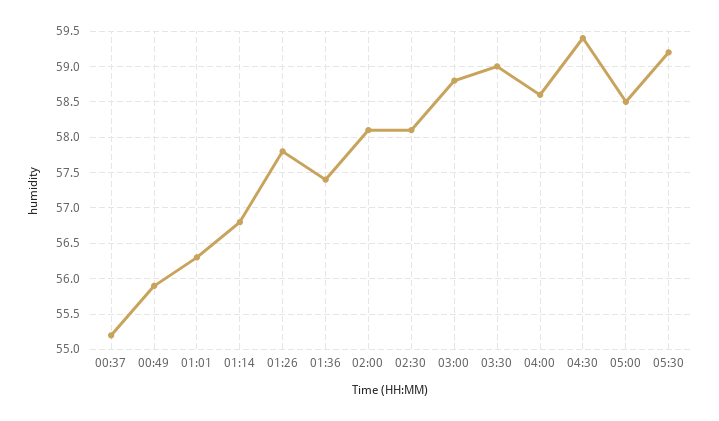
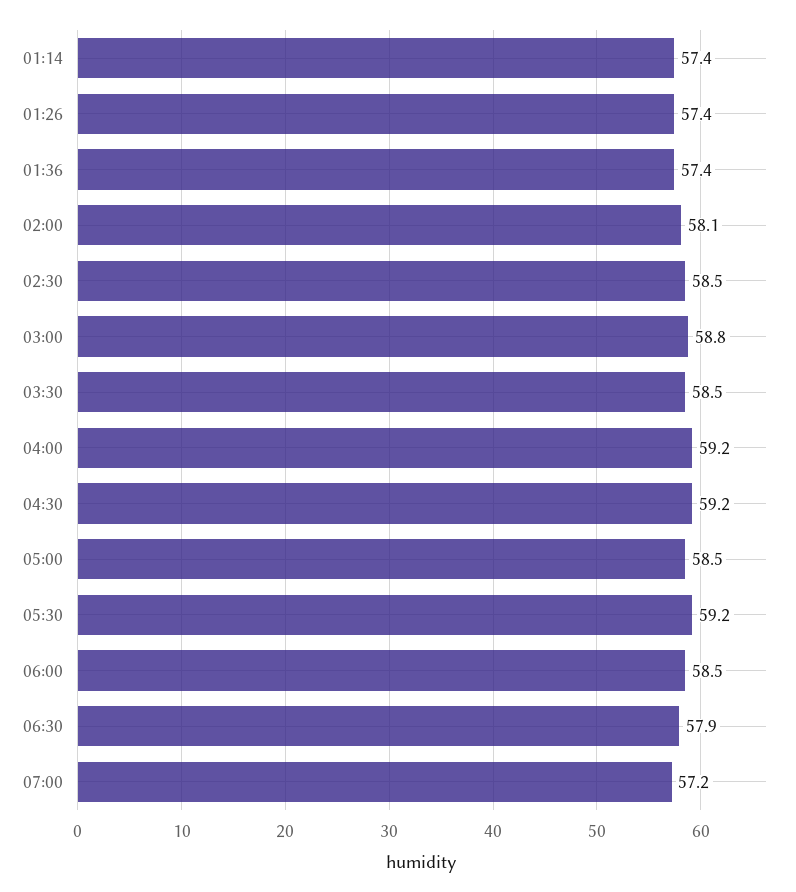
00:37: 55.2 -> none
00:49: 55.9 -> none
01:01: 56.3 -> none
01:14: 56.8 -> 57.4
01:26: 57.8 -> 57.4
02:30: 58.1 -> 58.5
03:30: 59 -> 58.5
04:00: 58.6 -> 59.2
04:30: 59.4 -> 59.2
06:00: none -> 58.5
06:30: none -> 57.9
07:00: none -> 57.2

